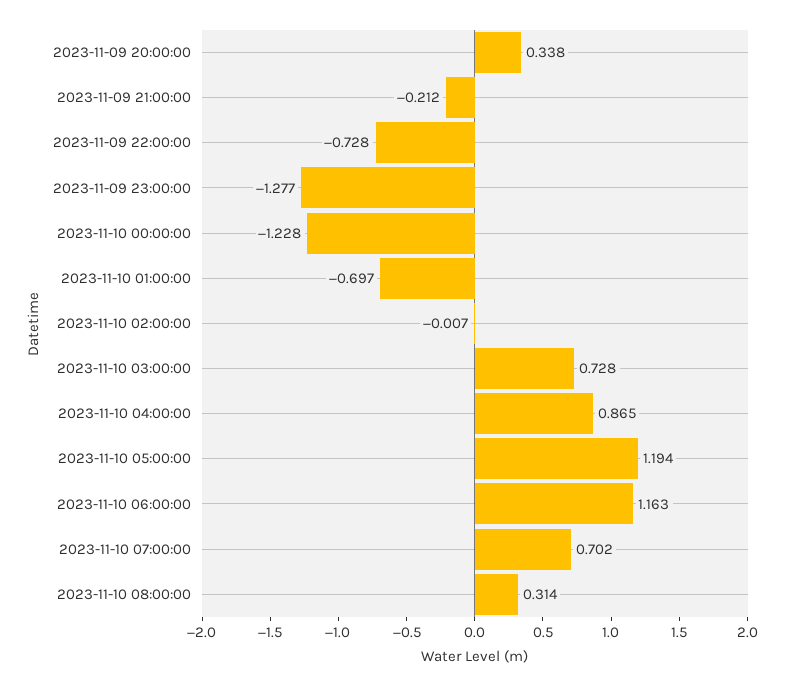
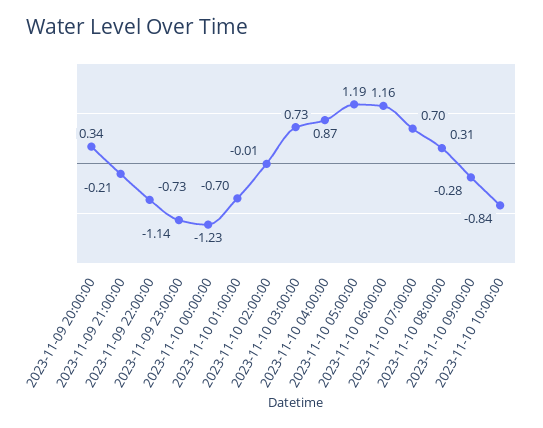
2023-11-09 23:00:00: -1.277 -> -1.14
2023-11-10 09:00:00: none -> -0.28
2023-11-10 10:00:00: none -> -0.84

